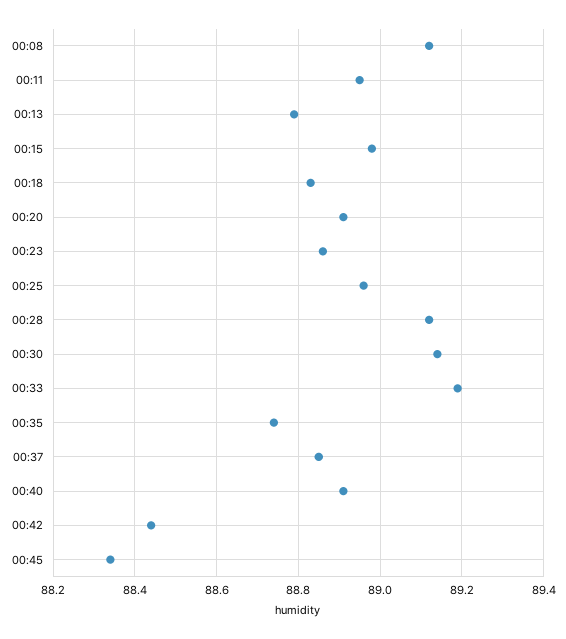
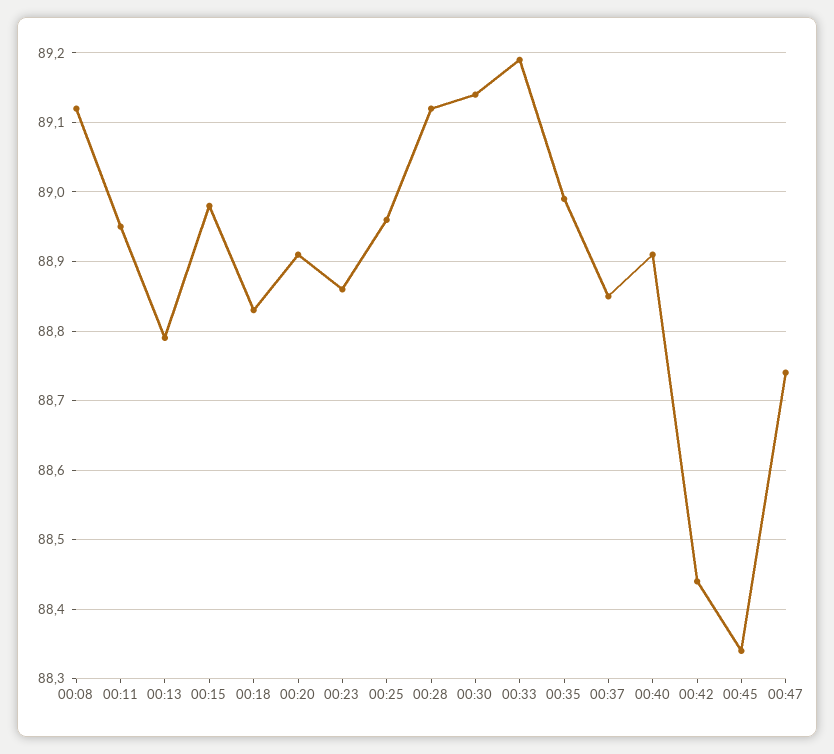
00:35: 88.75 -> 88.99
00:47: none -> 88.74

